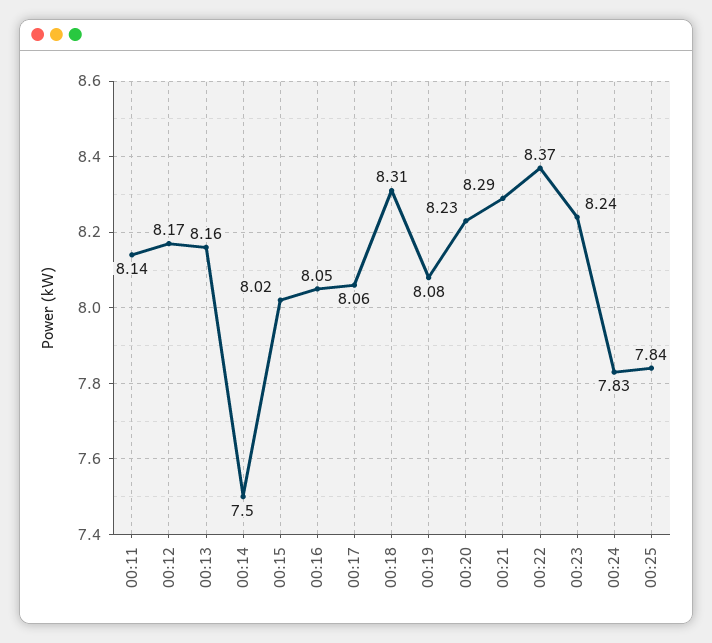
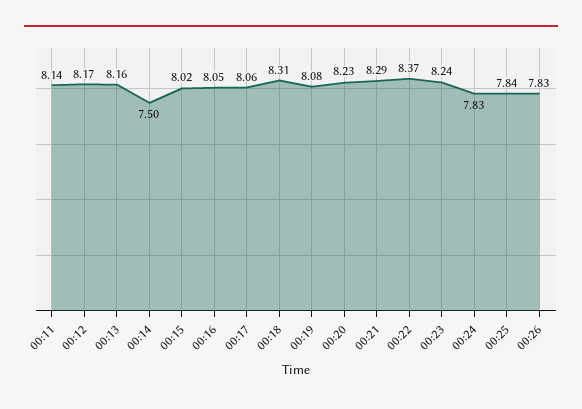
00:26: none -> 7.83

